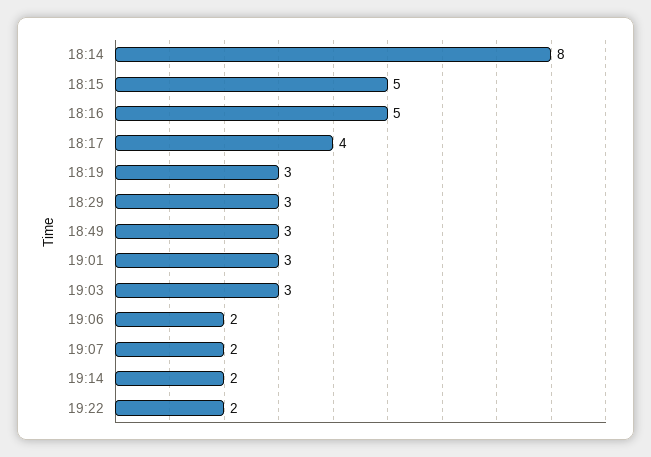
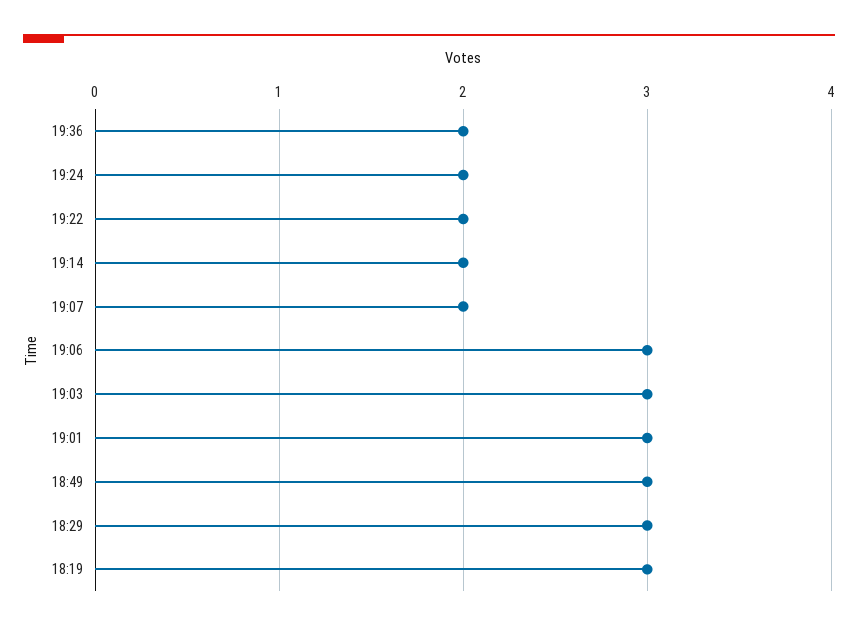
18:14: 8 -> none
18:15: 5 -> none
18:16: 5 -> none
18:17: 4 -> none
19:06: 2 -> 3
19:36: none -> 2
19:24: none -> 2

